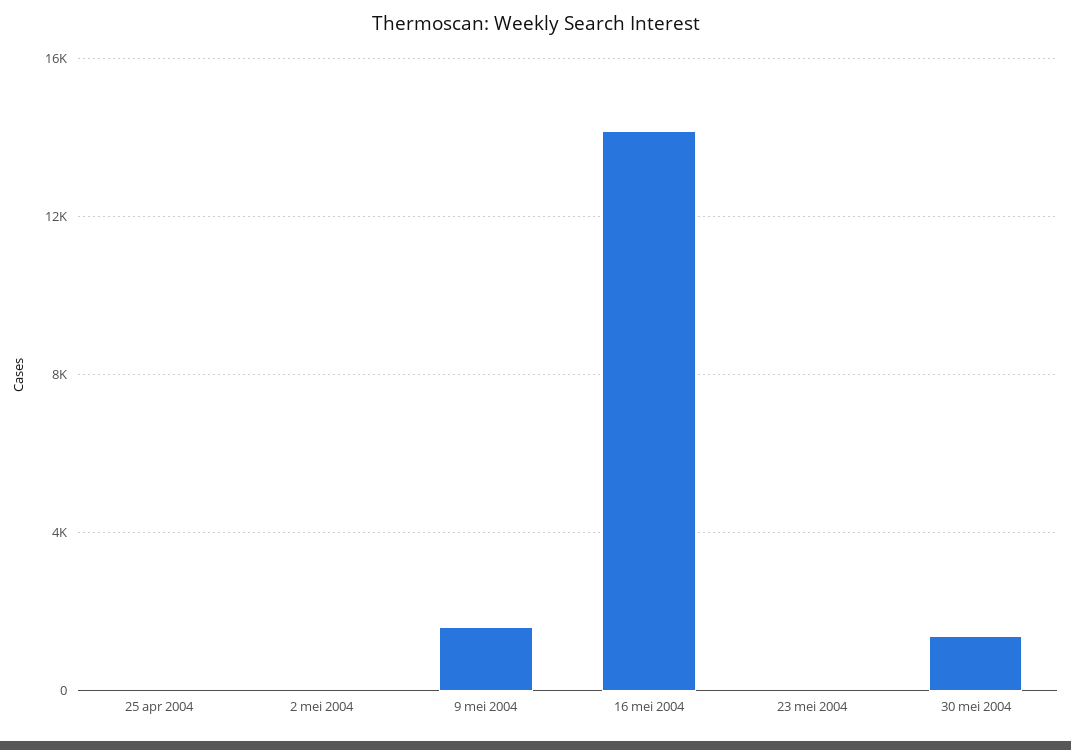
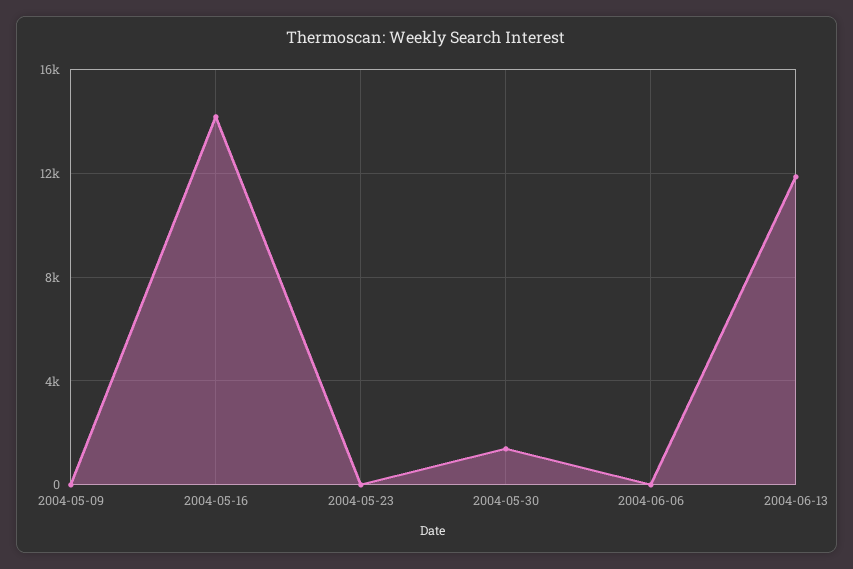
25 apr 2004: 0 -> none
2 mei 2004: 0 -> none
9 mei 2004: 1500 -> 0
2004-06-06: none -> 0
2004-06-13: none -> 12000

